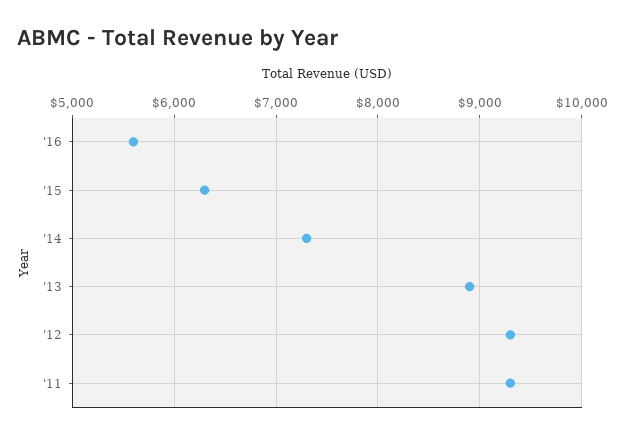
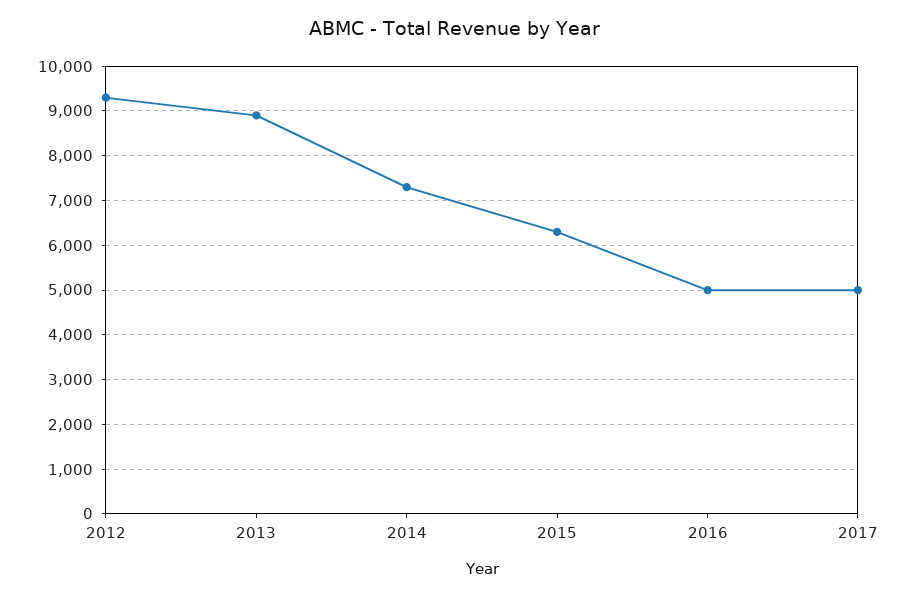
'16: 5600 -> 5000
'11: 9300 -> none
2017: none -> 5000

